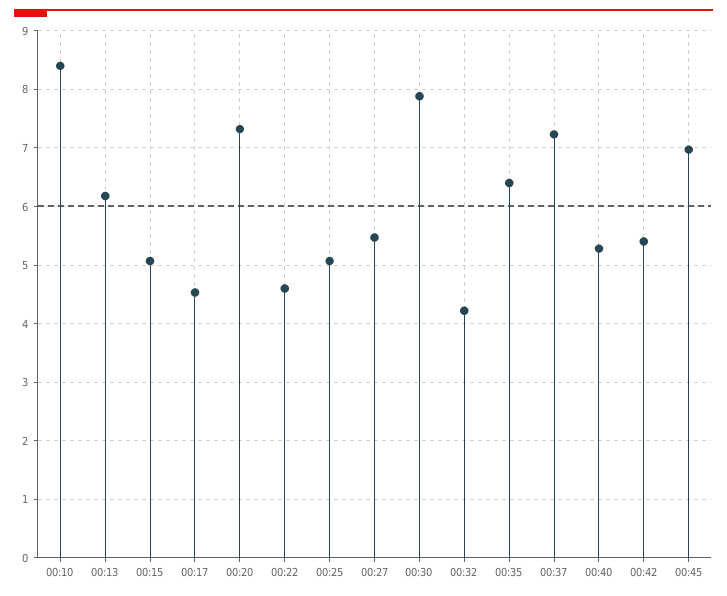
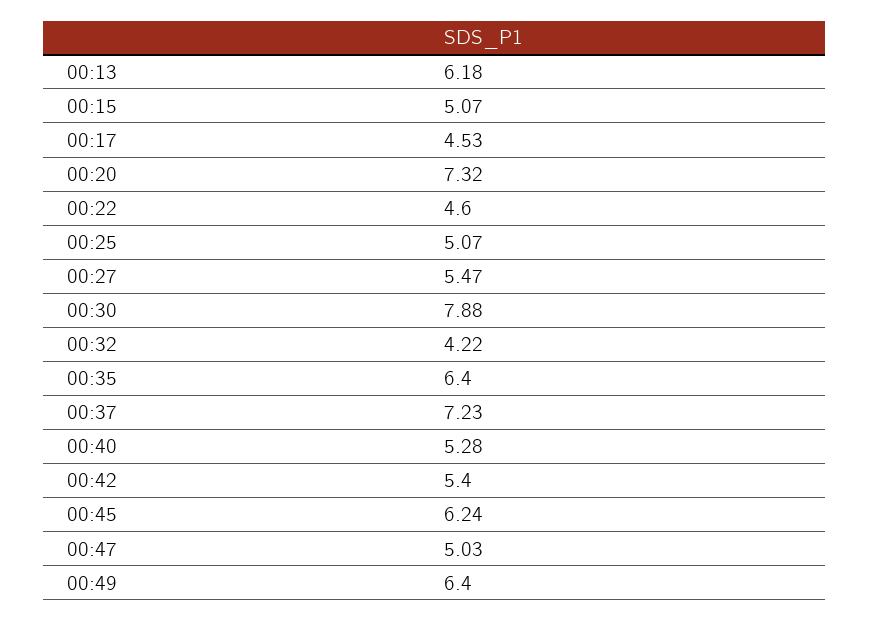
00:10: 8.4 -> none
00:45: 7 -> 6.24
00:47: none -> 5.03
00:49: none -> 6.4

